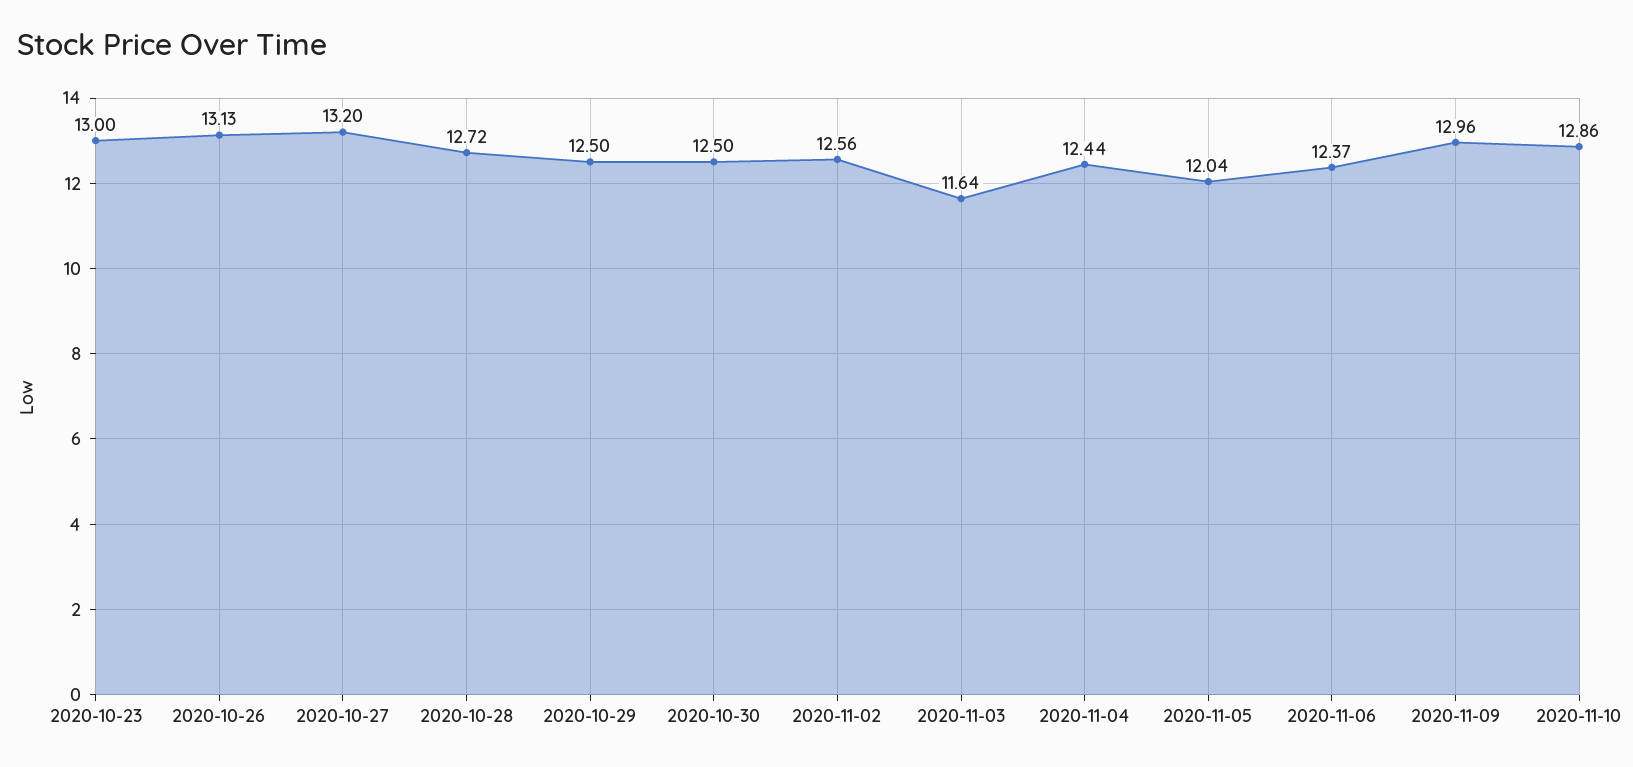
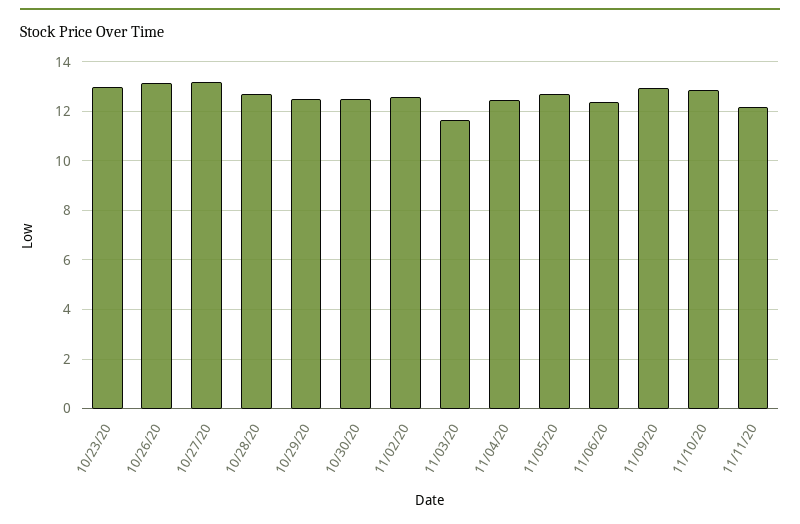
2020-11-05: 12.04 -> 12.75
11/11/20: none -> 12.25

